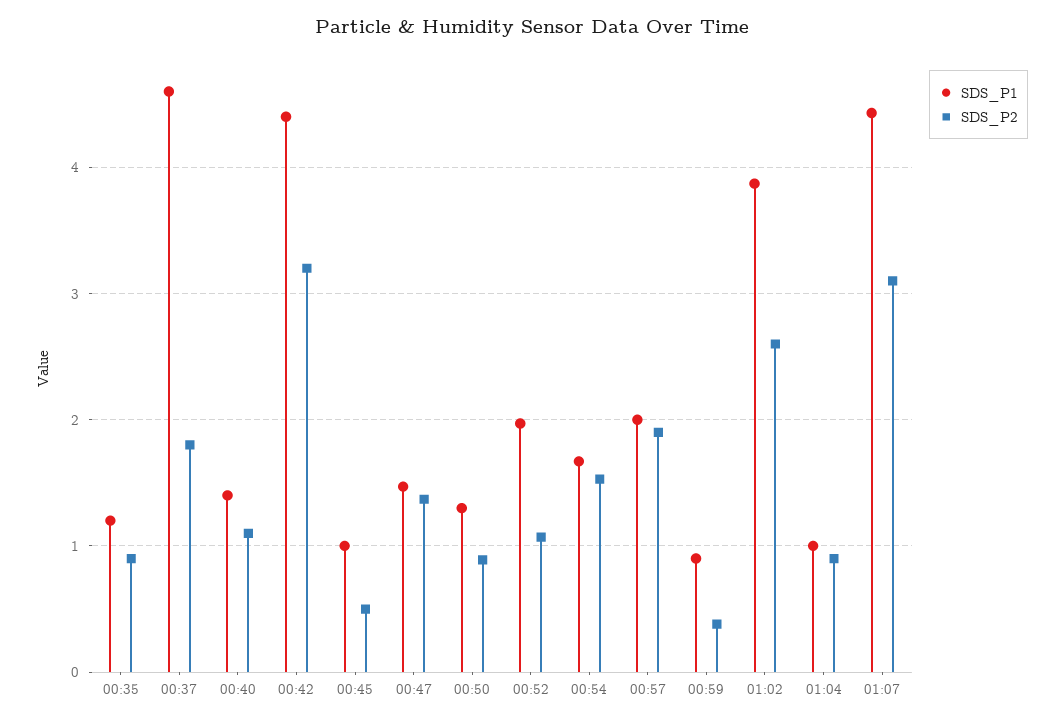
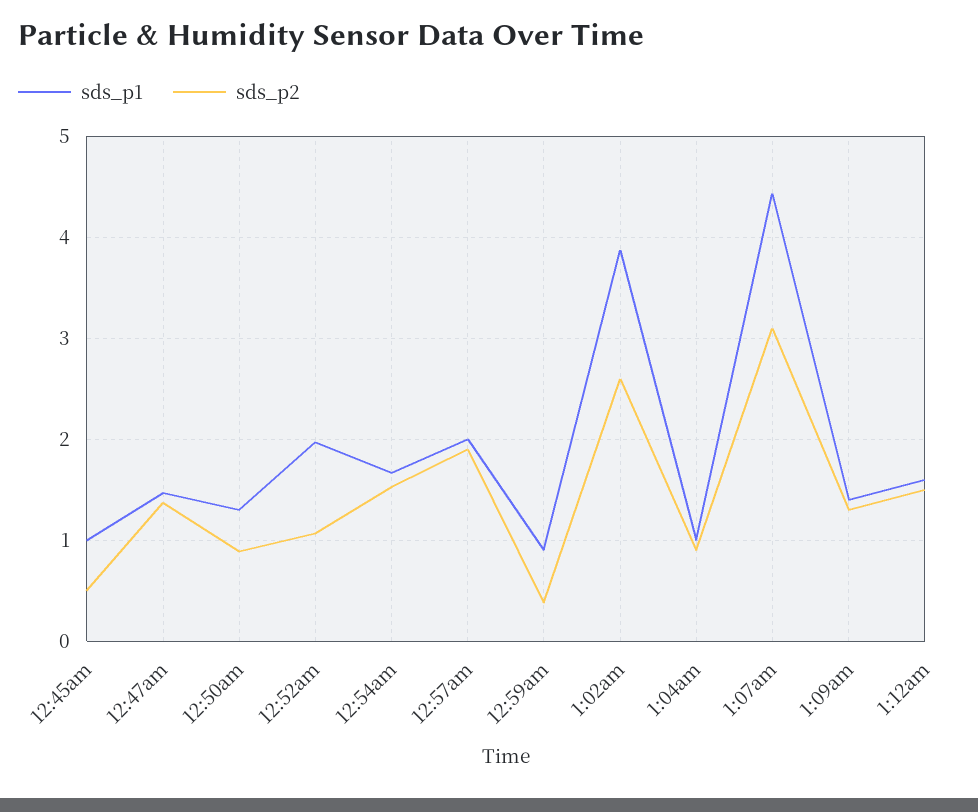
SDS_P1, 00:35: 1.2 -> none
SDS_P2, 00:35: 0.9 -> none
SDS_P1, 00:37: 4.6 -> none
SDS_P2, 00:37: 1.8 -> none
SDS_P1, 00:40: 1.4 -> none
SDS_P2, 00:40: 1.1 -> none
SDS_P1, 00:42: 4.4 -> none
SDS_P2, 00:42: 3.2 -> none
SDS_P1, 1:09am: none -> 1.4
SDS_P2, 1:09am: none -> 1.3
SDS_P1, 1:12am: none -> 1.6
SDS_P2, 1:12am: none -> 1.5

